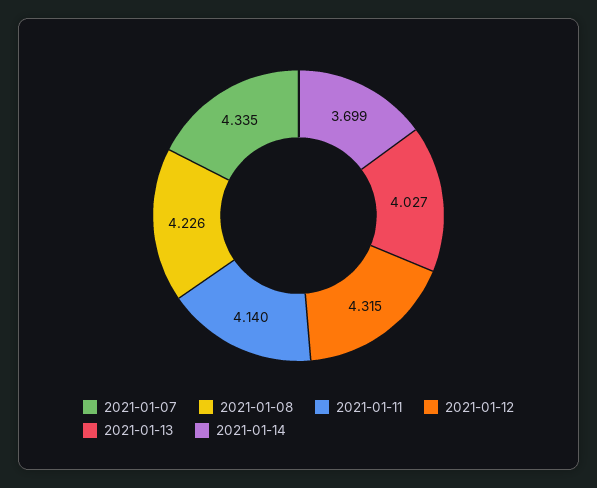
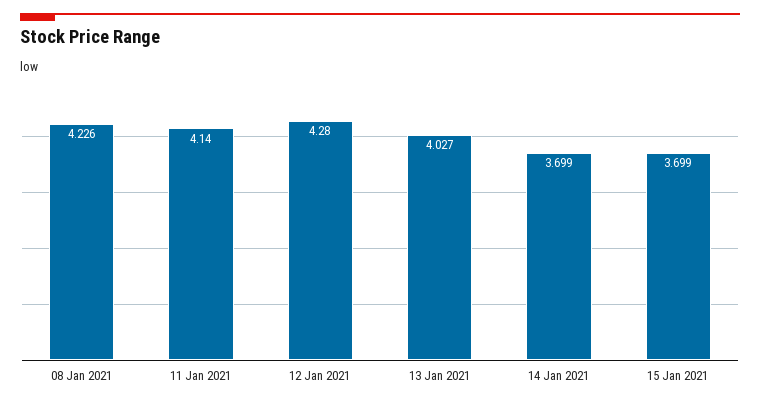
2021-01-07: 4.335 -> none
2021-01-12: 4.315 -> 4.28
15 Jan 2021: none -> 3.699

